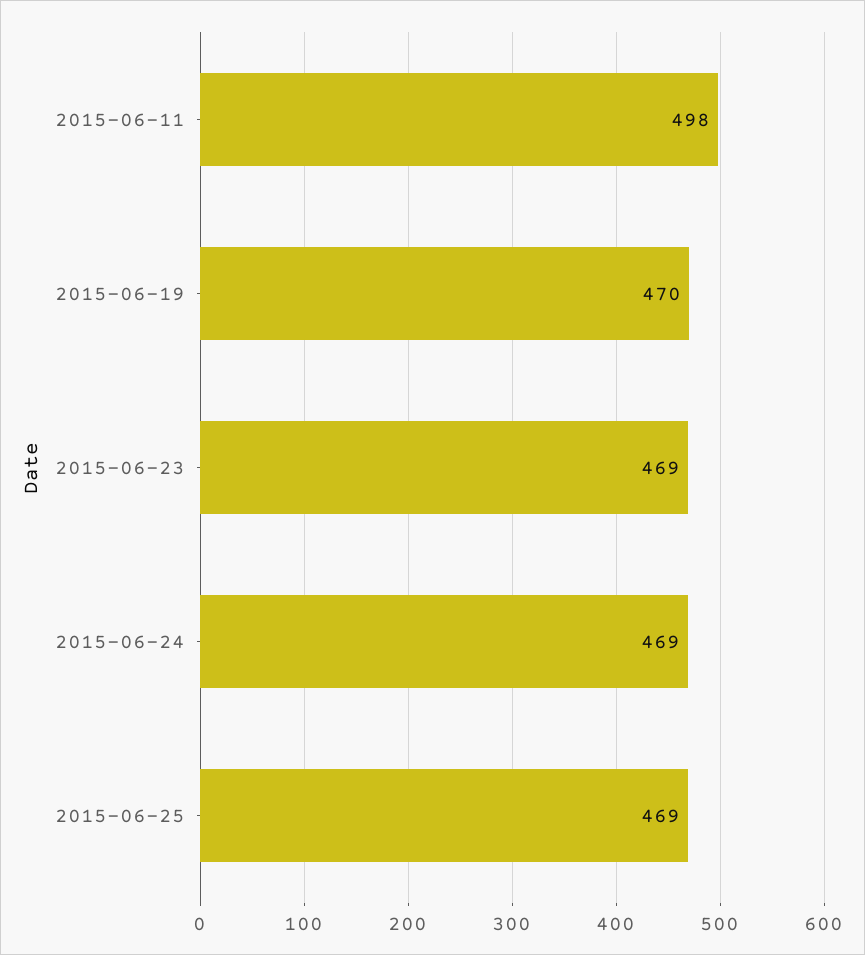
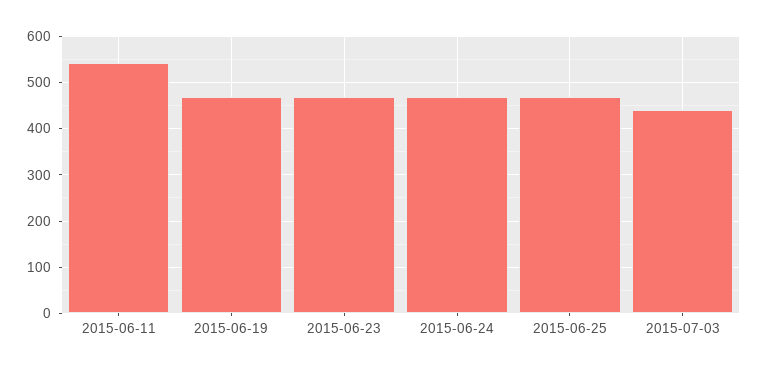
2015-06-11: 498 -> 540
2015-07-03: none -> 440

